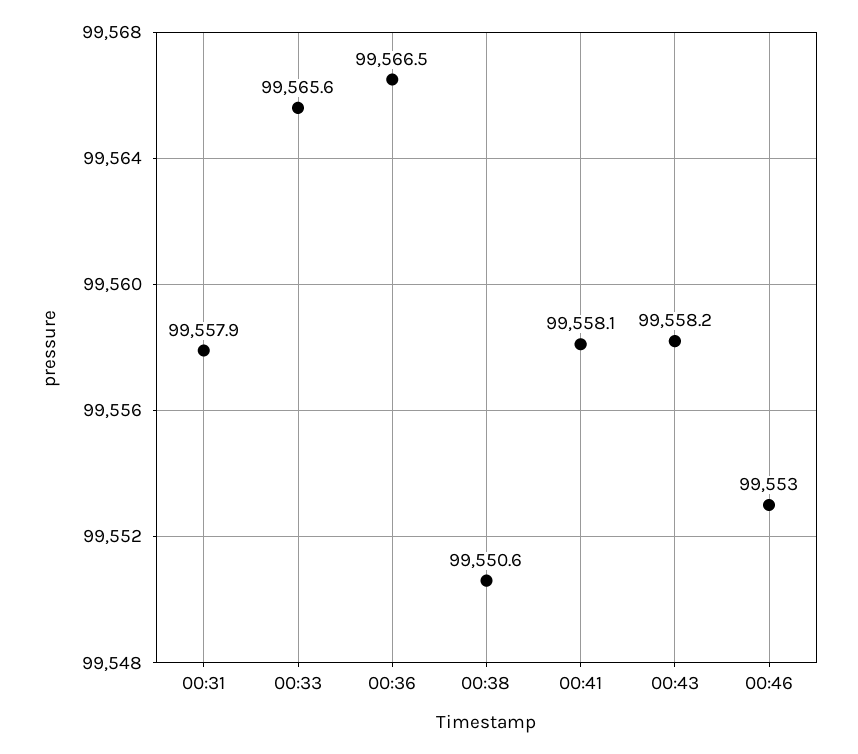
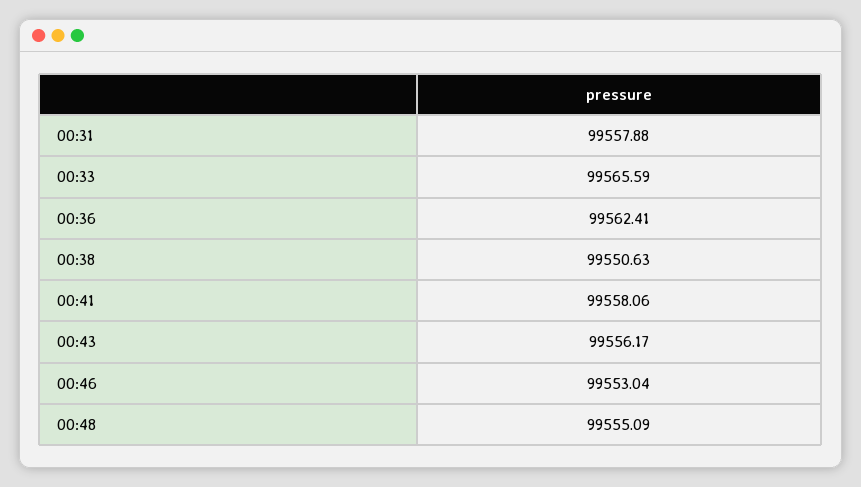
00:36: 99566.5 -> 99562.41
00:43: 99558.2 -> 99556.17
00:48: none -> 99555.09

